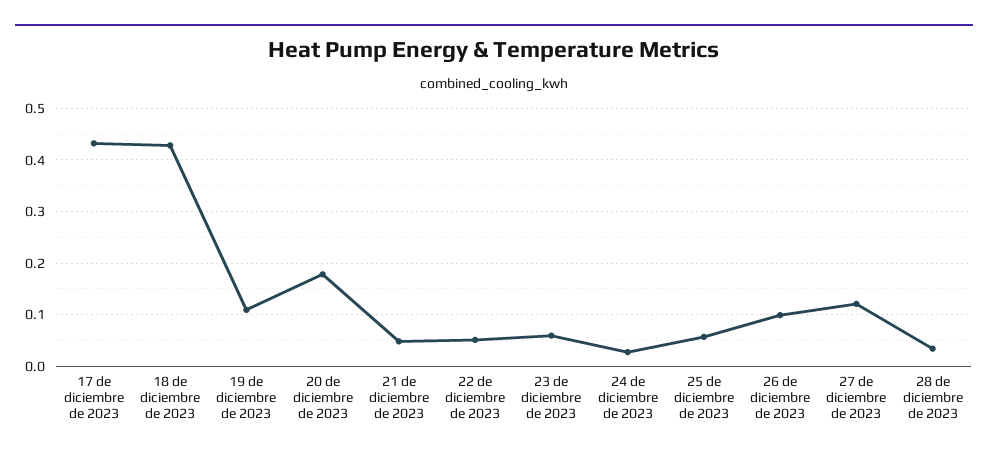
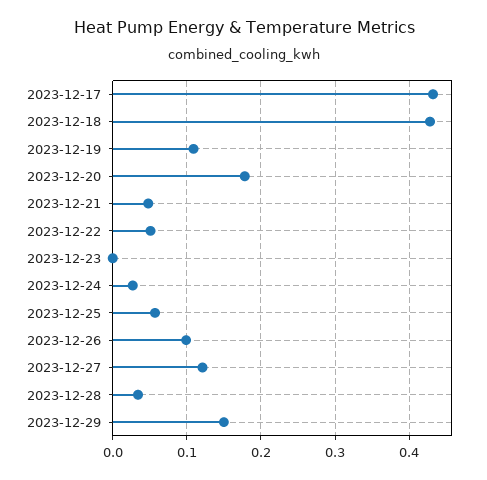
23 de diciembre de 2023: 0.06 -> 0
2023-12-29: none -> 0.15

